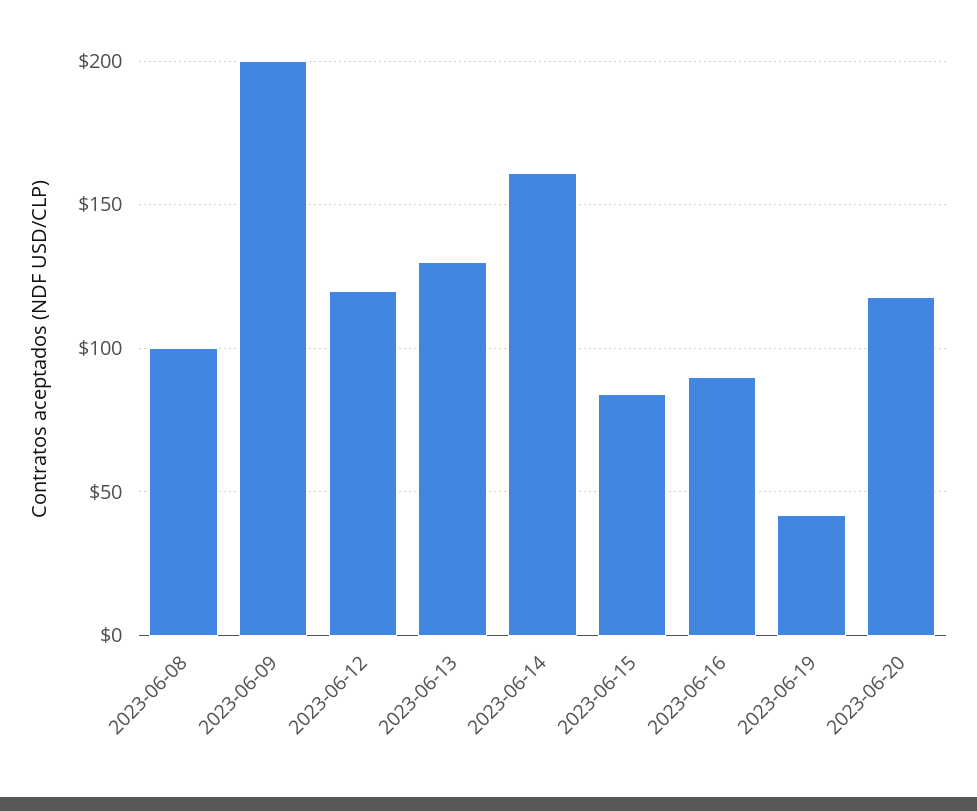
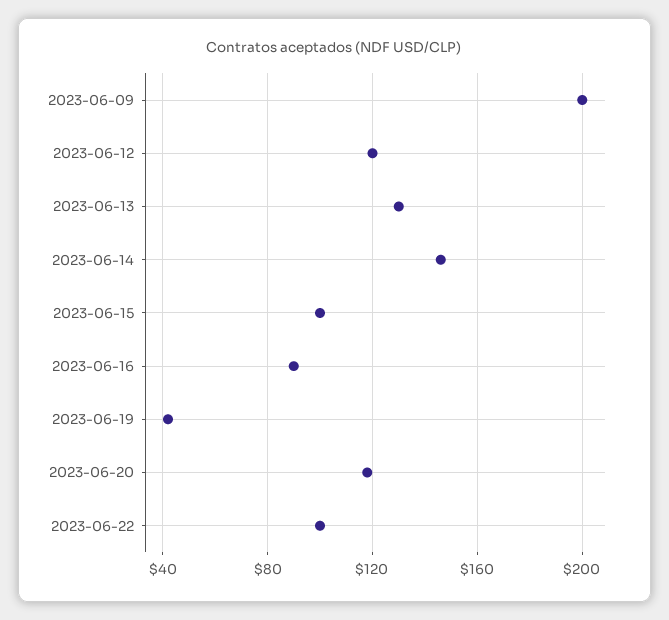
2023-06-08: 100 -> none
2023-06-14: 160 -> 145
2023-06-15: 85 -> 100
2023-06-22: none -> 100

